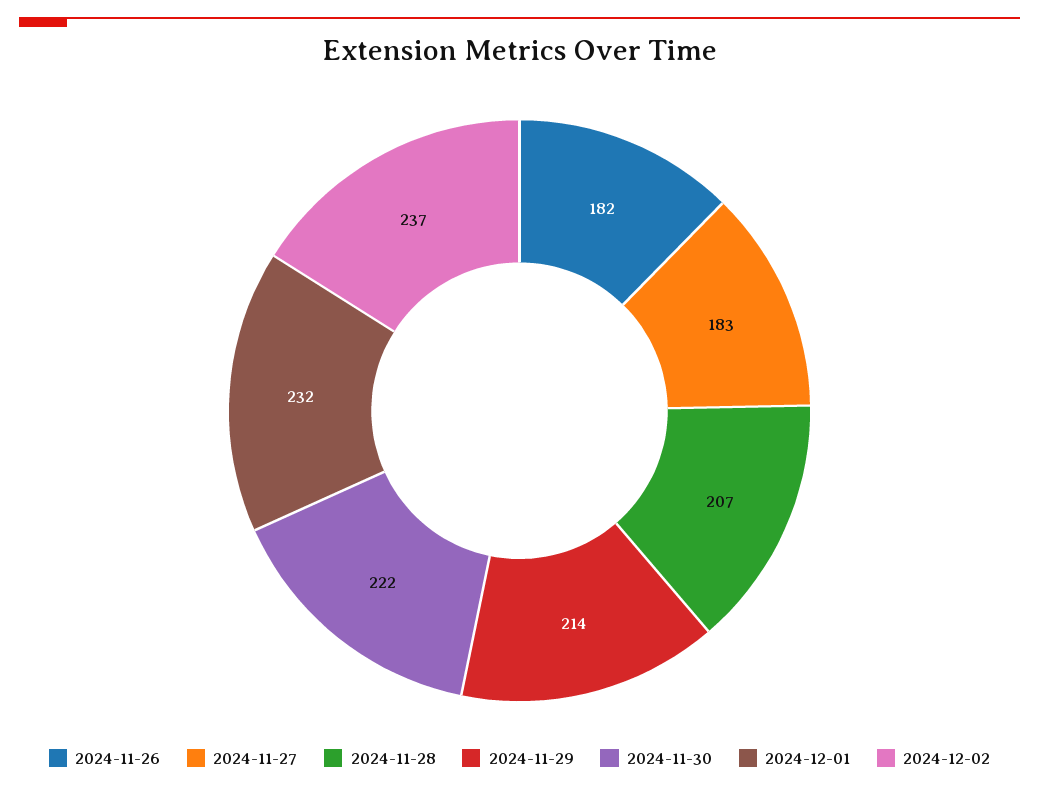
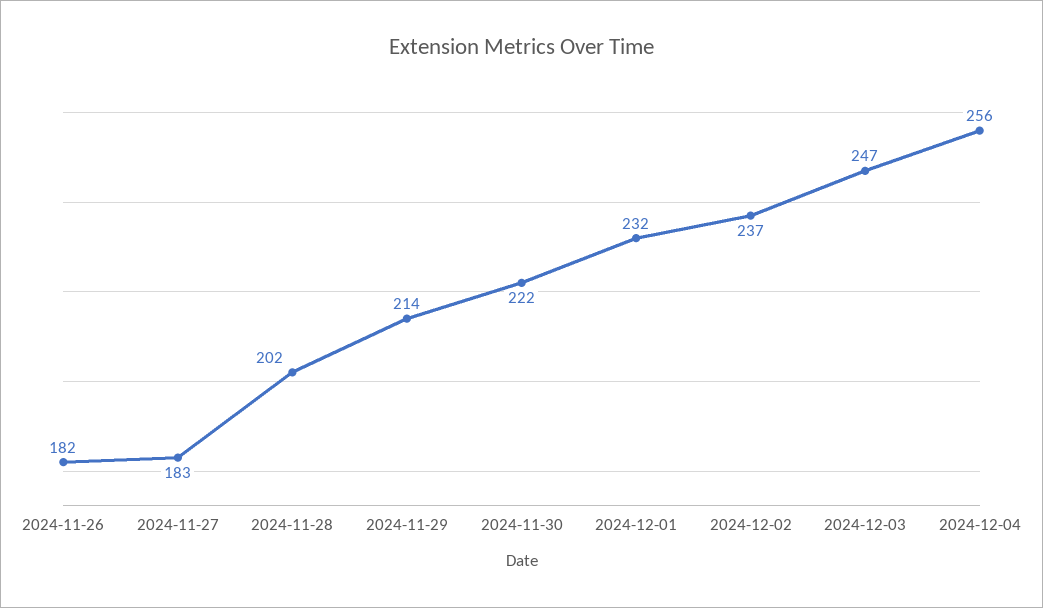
2024-11-28: 207 -> 202
2024-12-03: none -> 247
2024-12-04: none -> 256

